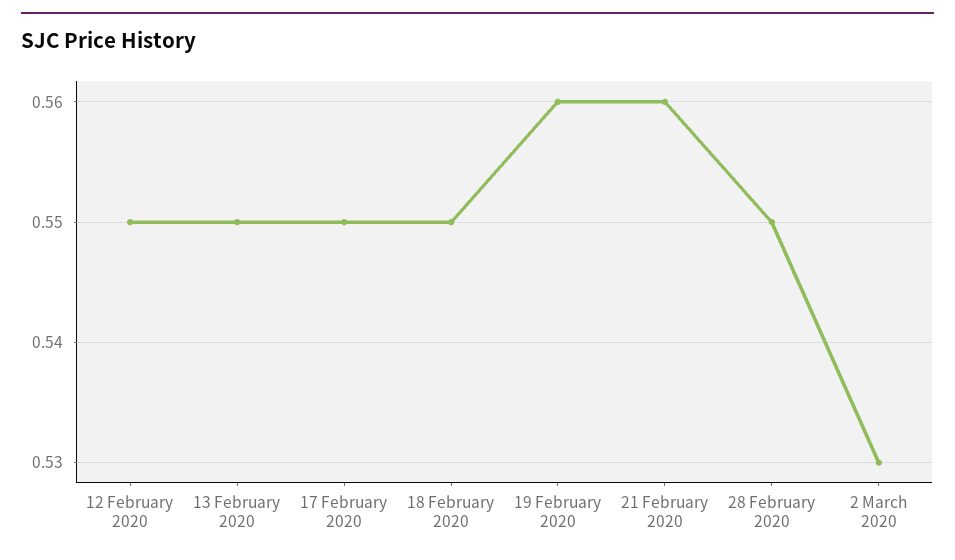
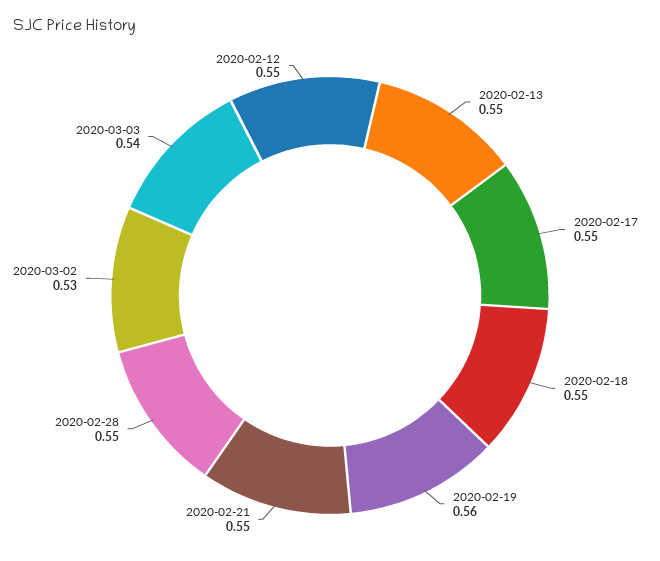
21 February 2020: 0.56 -> 0.55
2020-03-03: none -> 0.54

